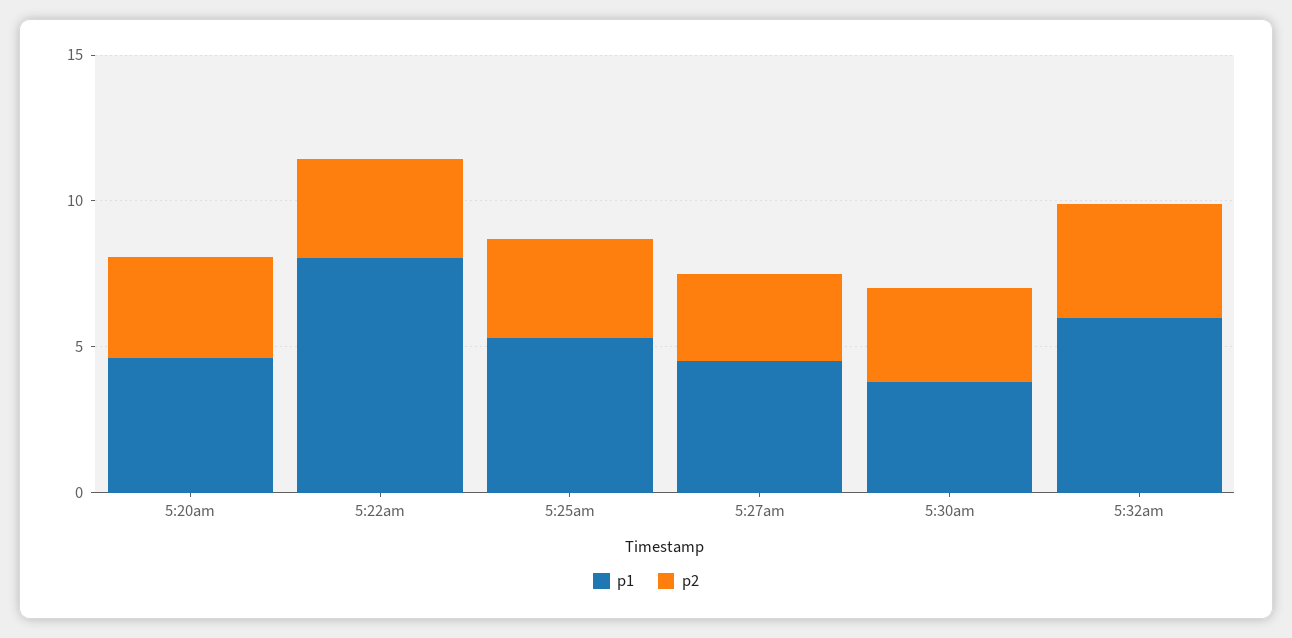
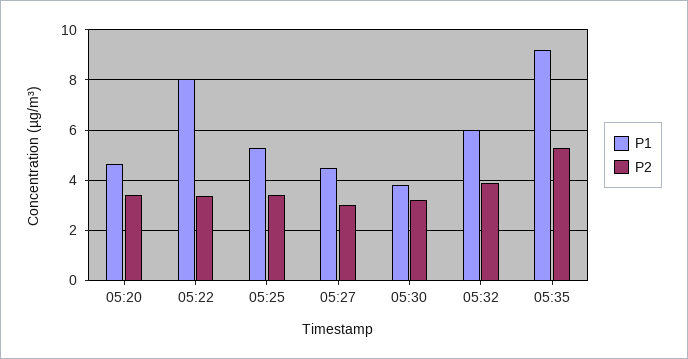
p1, 05:35: none -> 9.25
p2, 05:35: none -> 5.25

